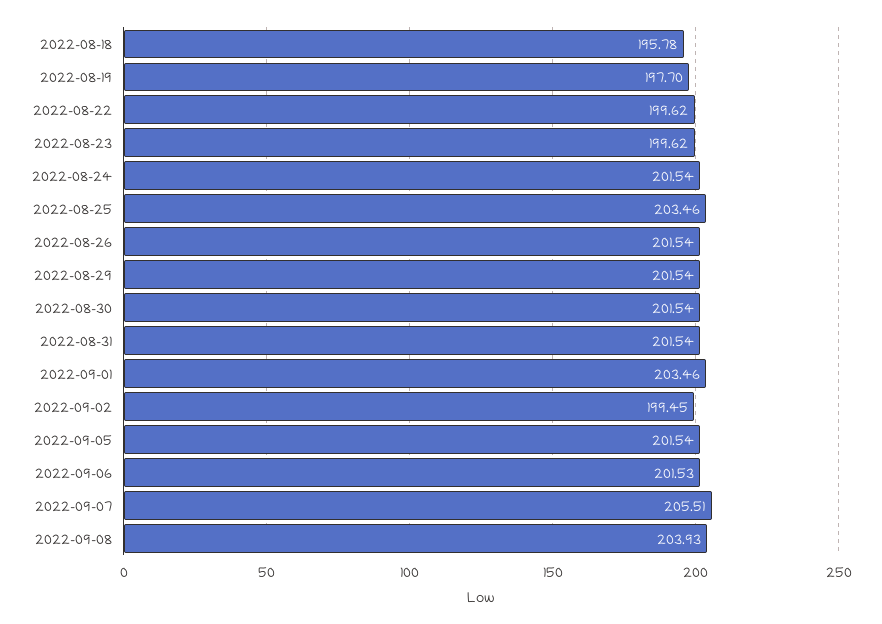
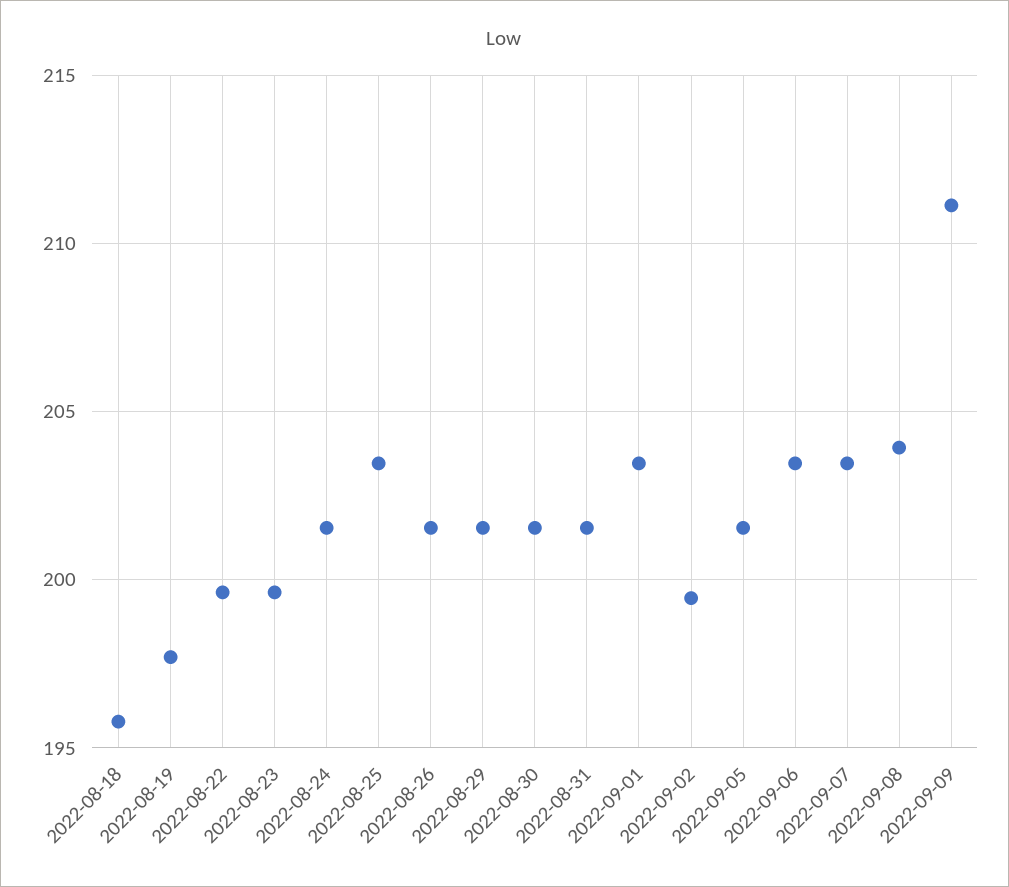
2022-09-06: 201.53 -> 203.5
2022-09-07: 205.51 -> 203.5
2022-09-09: none -> 211

